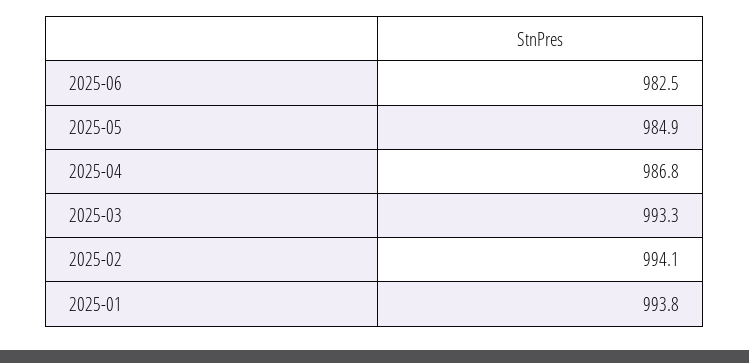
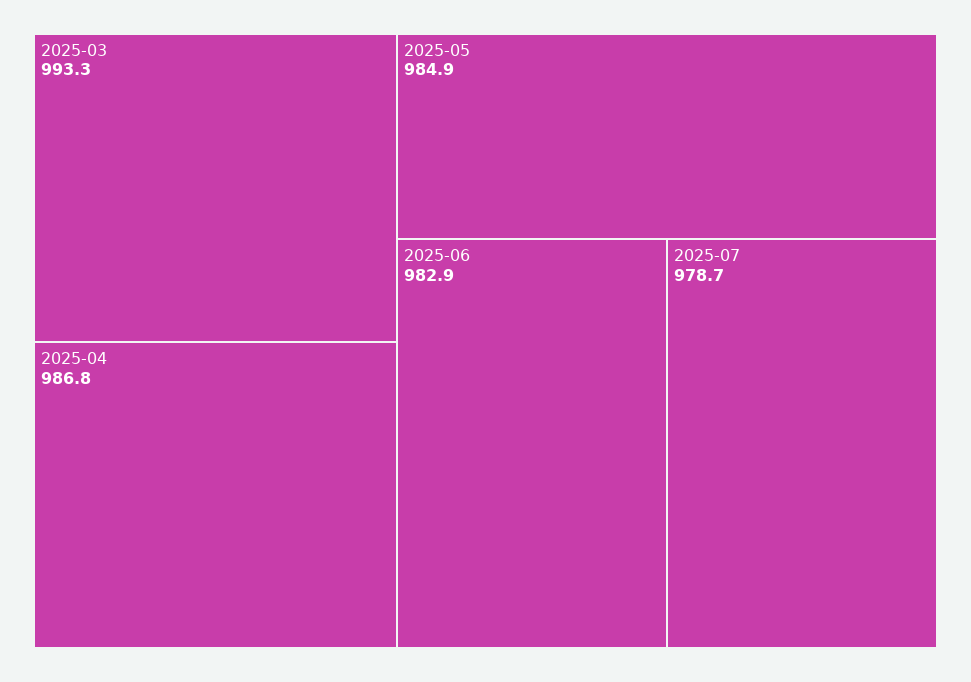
2025-06: 982.5 -> 982.9
2025-02: 994.1 -> none
2025-01: 993.8 -> none
2025-07: none -> 978.7

